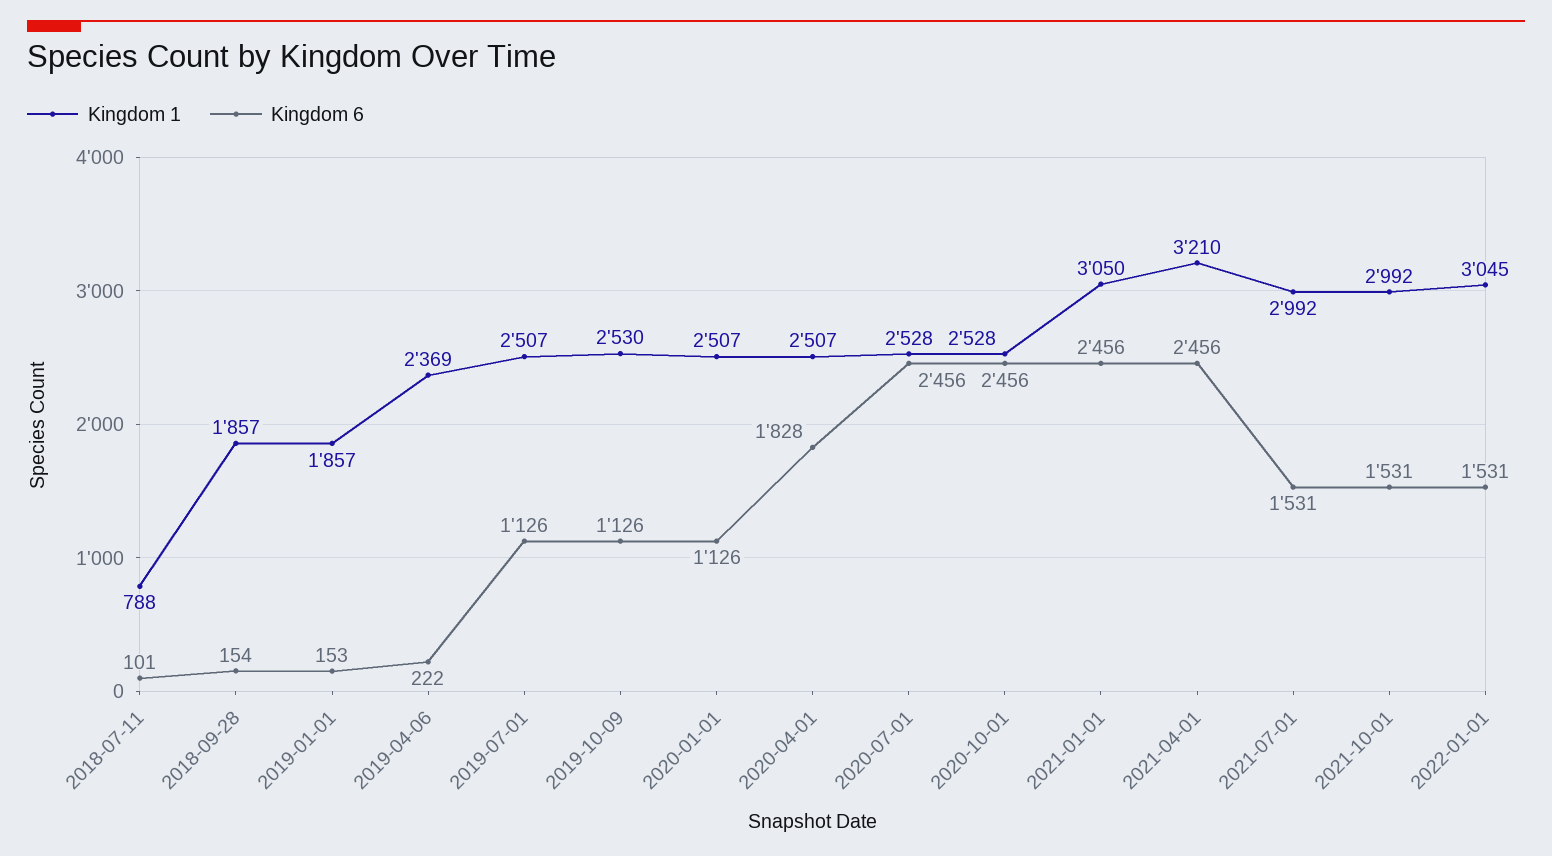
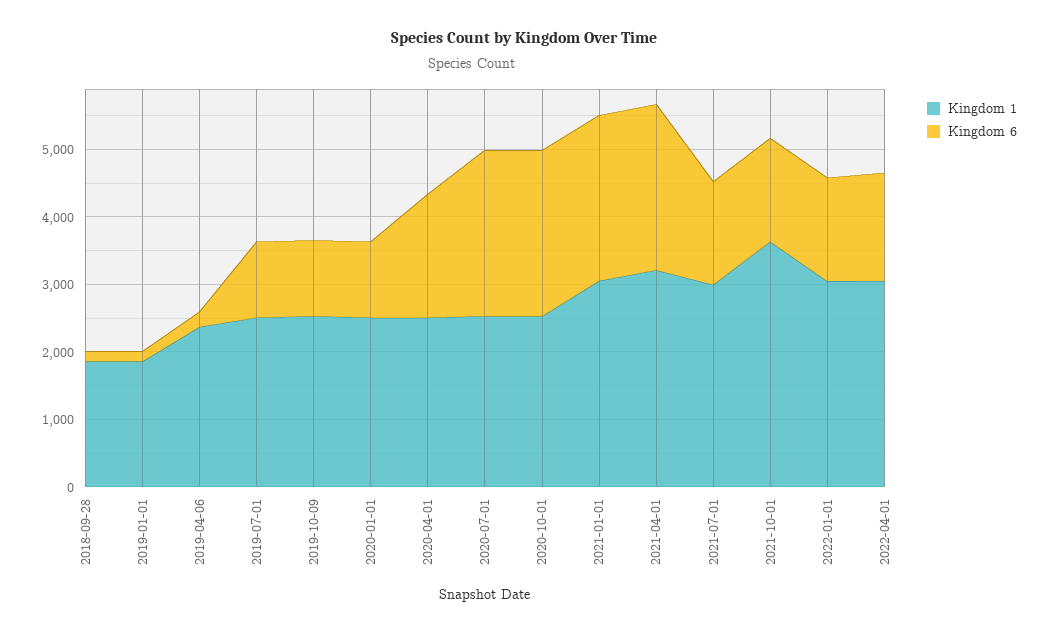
Kingdom 1, 2018-07-11: 788 -> none
Kingdom 6, 2018-07-11: 101 -> none
Kingdom 1, 2021-10-01: 2992 -> 3600
Kingdom 1, 2022-04-01: none -> 3000
Kingdom 6, 2022-04-01: none -> 1600

